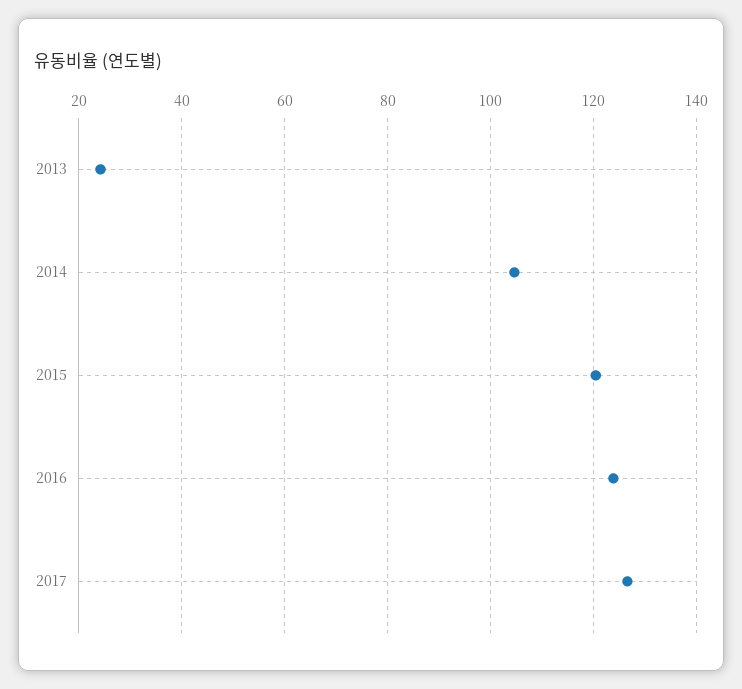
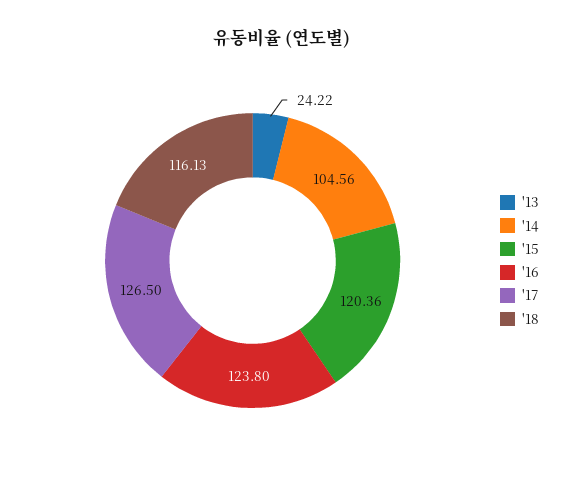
'18: none -> 116.13

